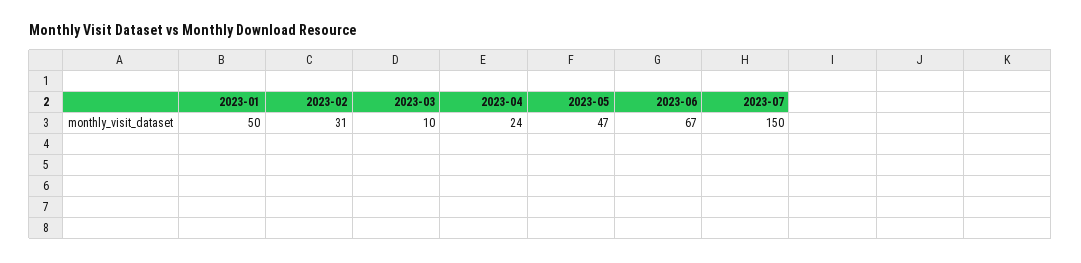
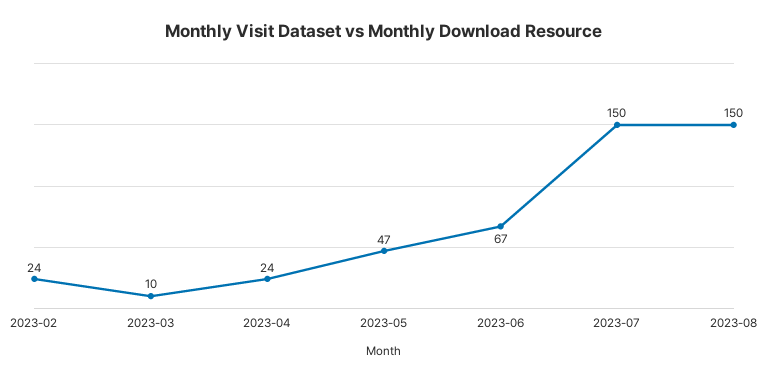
2023-01: 50 -> none
2023-02: 31 -> 24
2023-08: none -> 150

